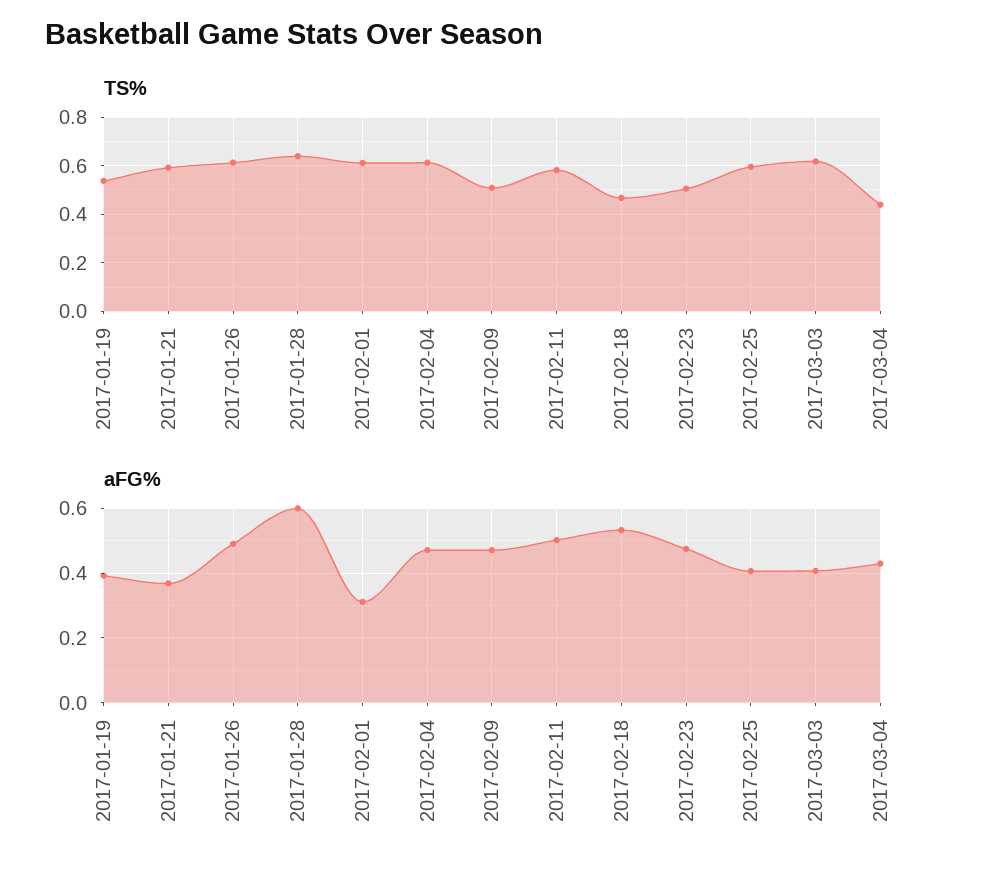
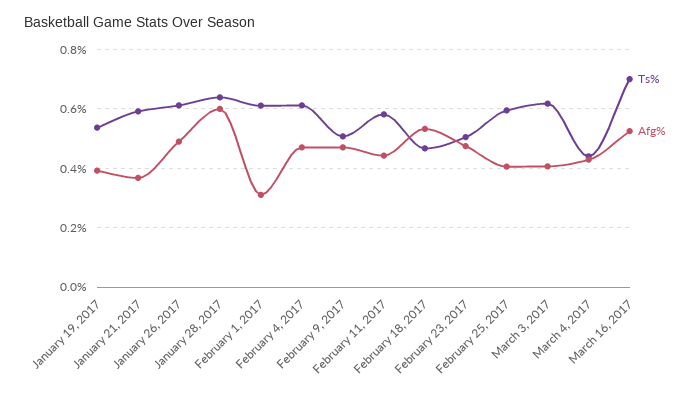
aFG%, 2017-02-11: 0.5 -> 0.45
TS%, March 16, 2017: none -> 0.7
aFG%, March 16, 2017: none -> 0.525

